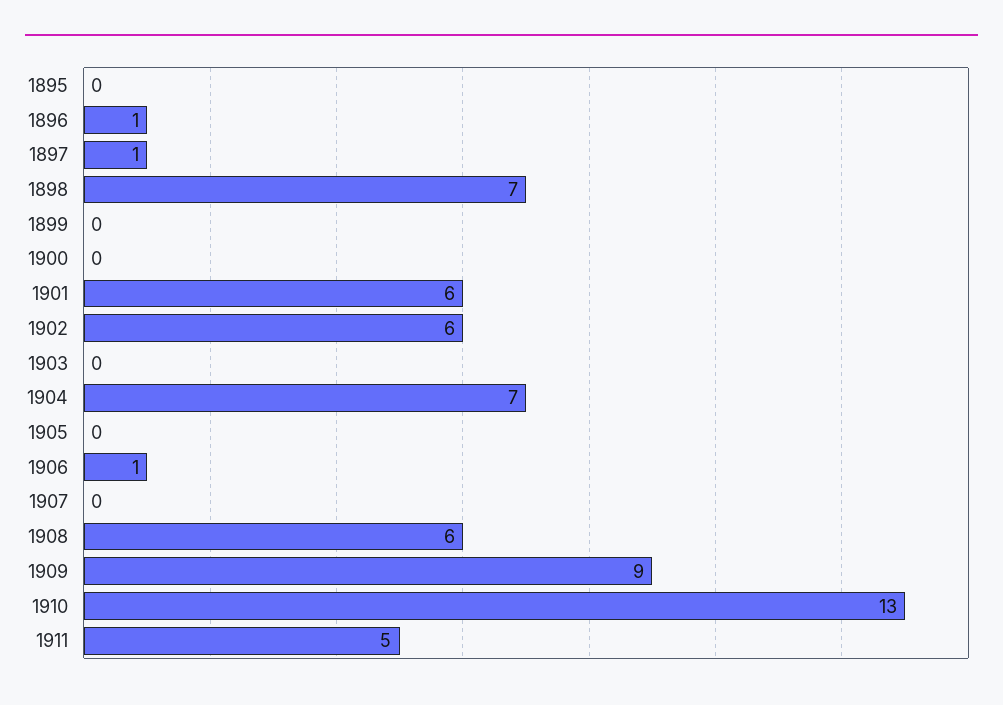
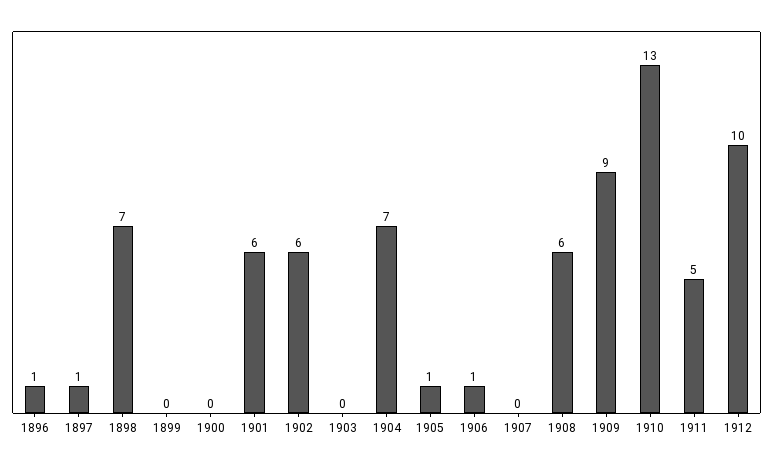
1895: 0 -> none
1905: 0 -> 1
1912: none -> 10

